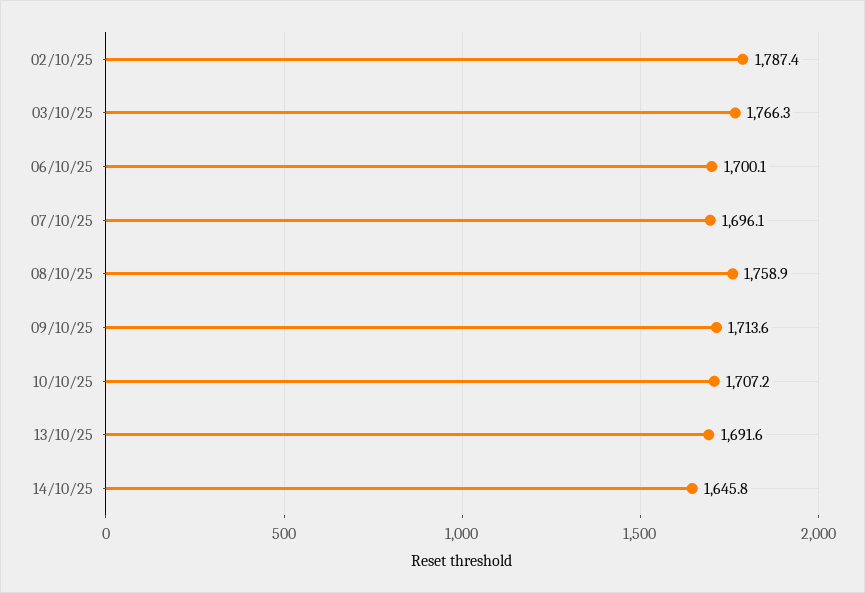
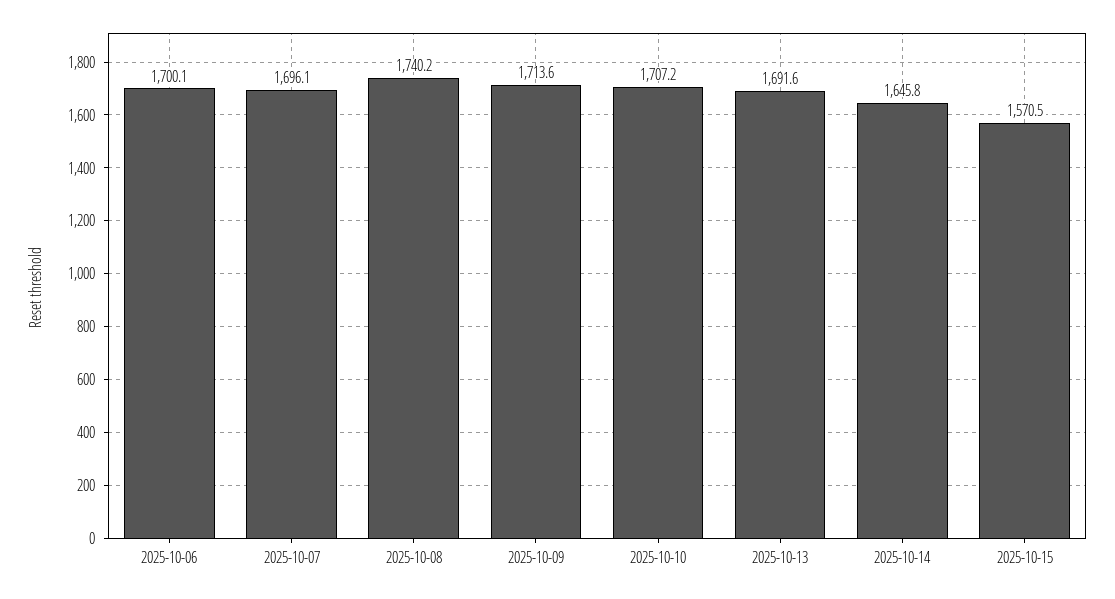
02/10/25: 1787.4 -> none
03/10/25: 1766.3 -> none
08/10/25: 1758.9 -> 1740.2
2025-10-15: none -> 1570.5

